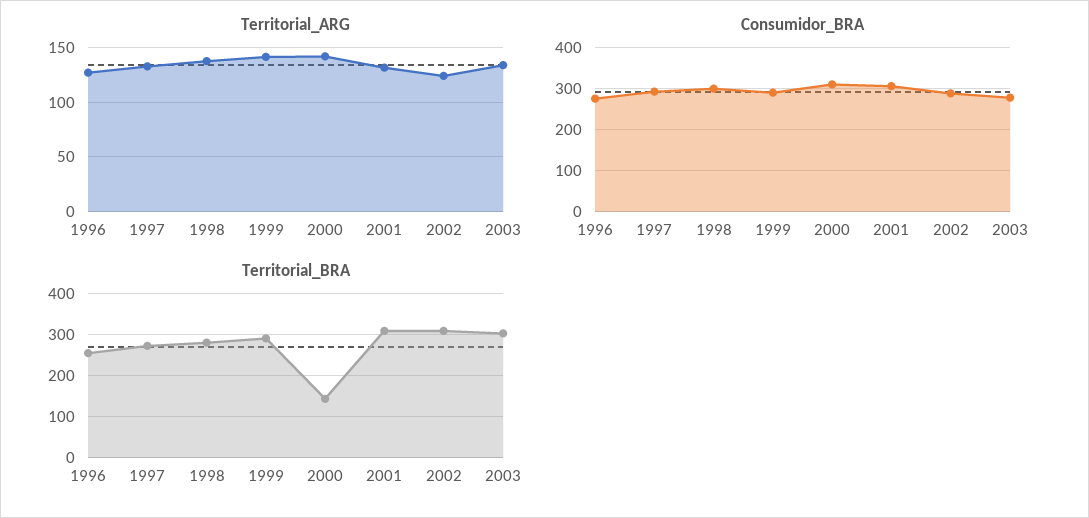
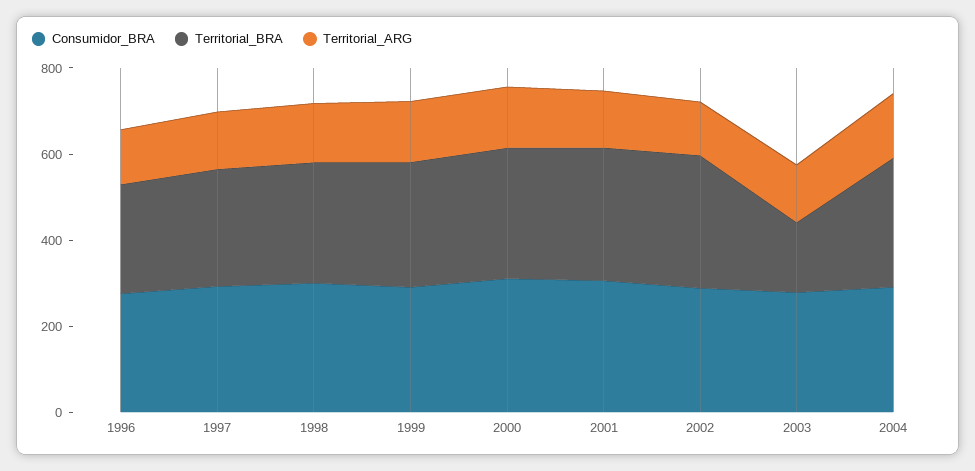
Territorial_BRA, 2000: 140 -> 300
Territorial_BRA, 2003: 300 -> 150
Consumidor_BRA, 2004: none -> 300
Territorial_BRA, 2004: none -> 300
Territorial_ARG, 2004: none -> 150

